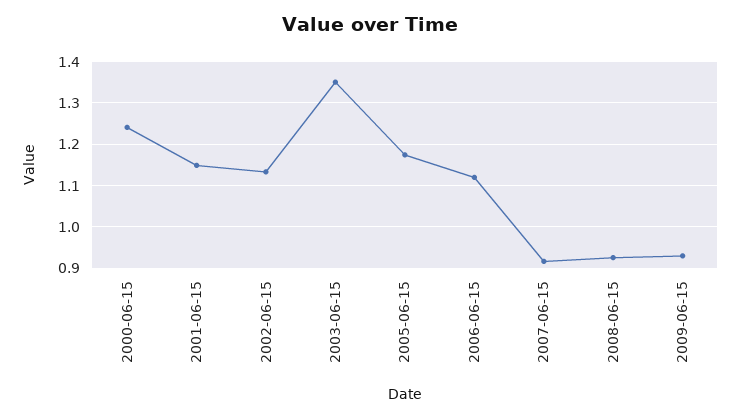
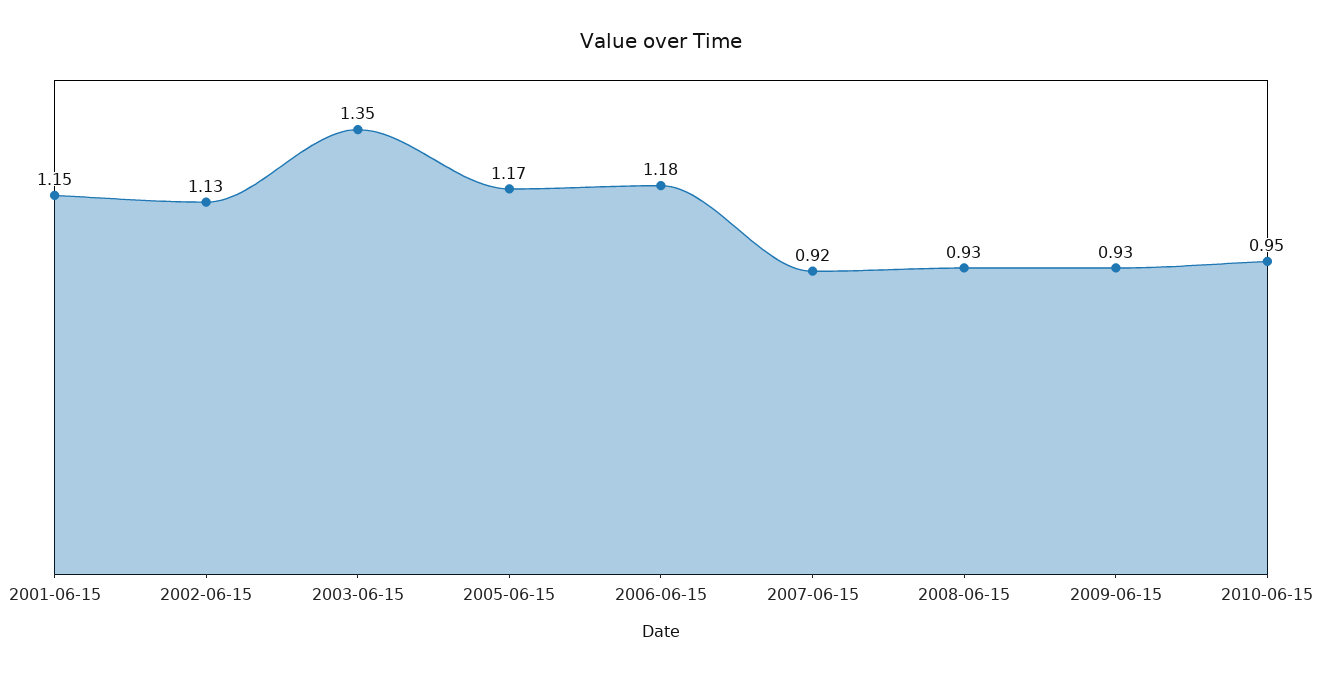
2000-06-15: 1.24 -> none
2006-06-15: 1.12 -> 1.18
2010-06-15: none -> 0.95

